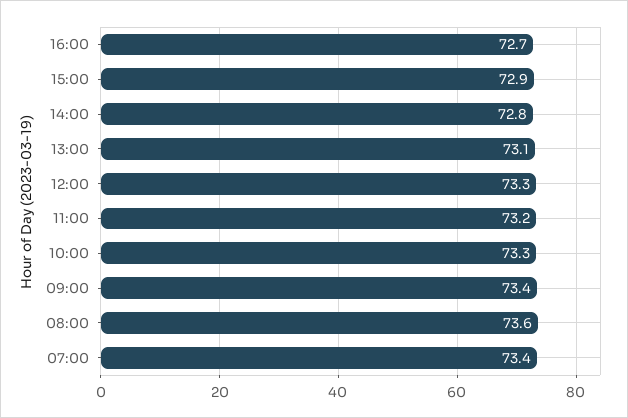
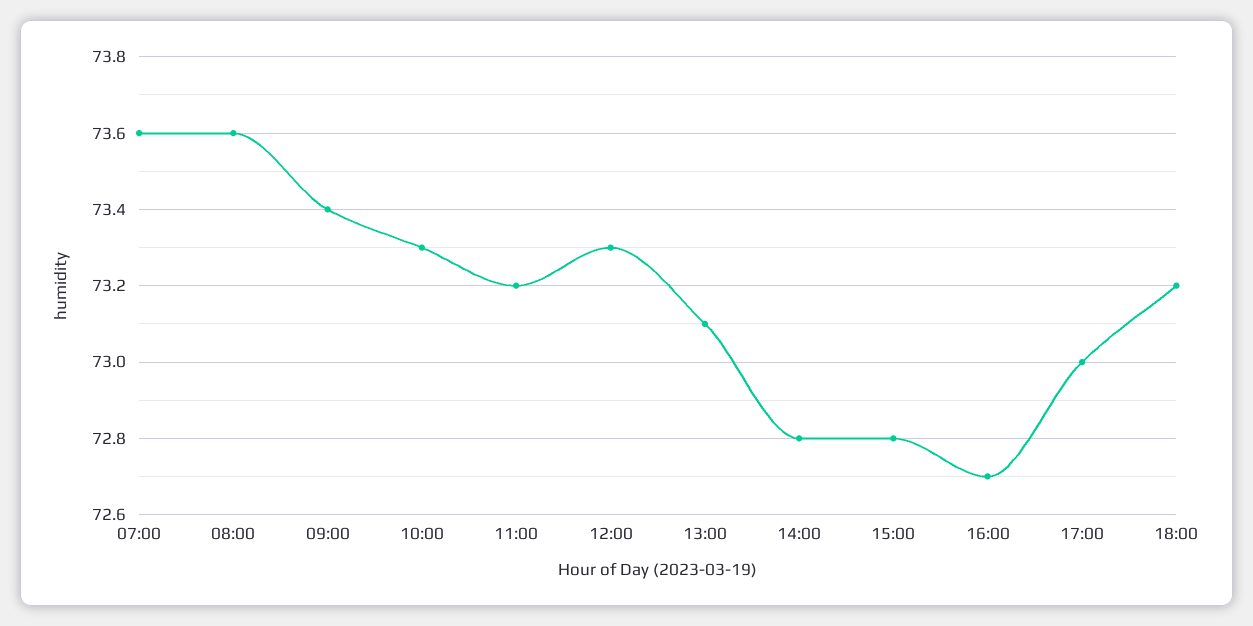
15:00: 72.9 -> 72.8
07:00: 73.4 -> 73.6
17:00: none -> 73
18:00: none -> 73.2

